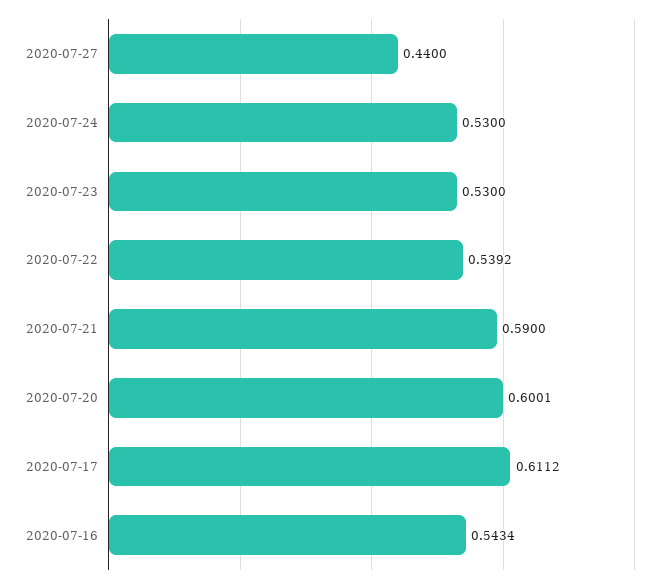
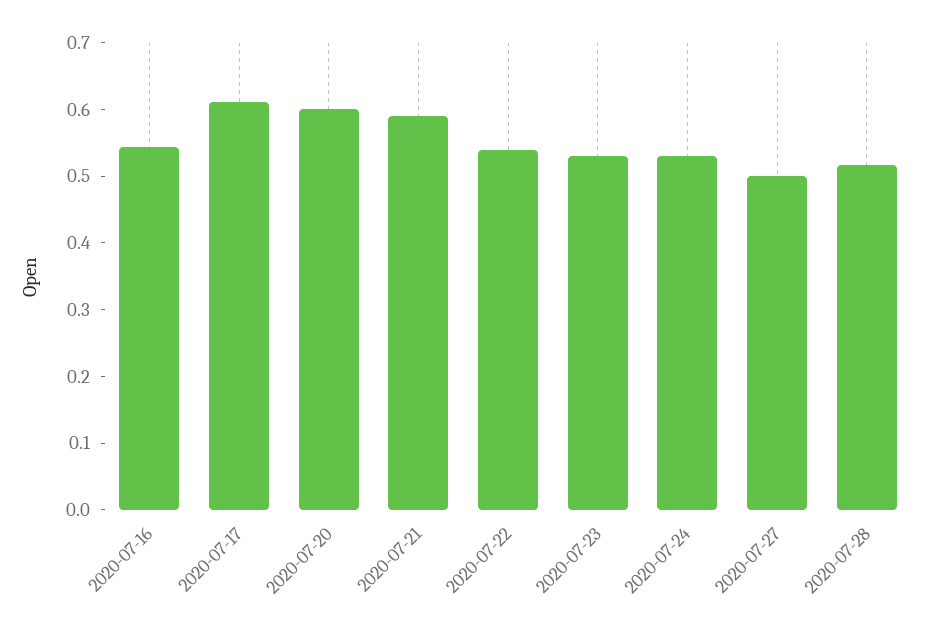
2020-07-27: 0.44 -> 0.5
2020-07-28: none -> 0.52

